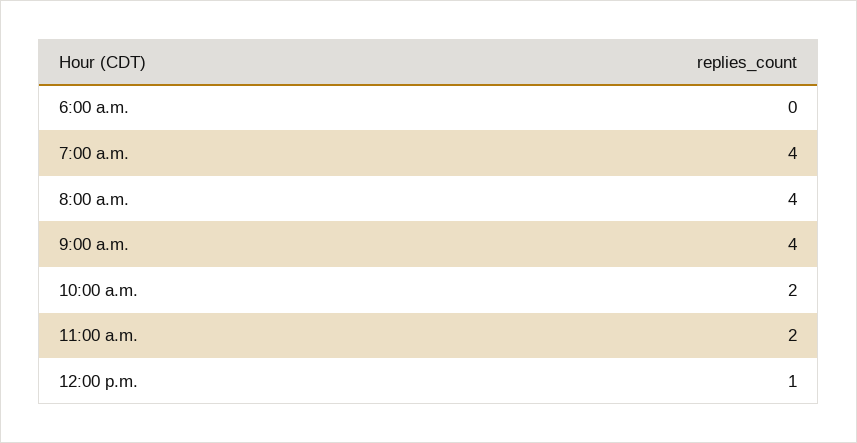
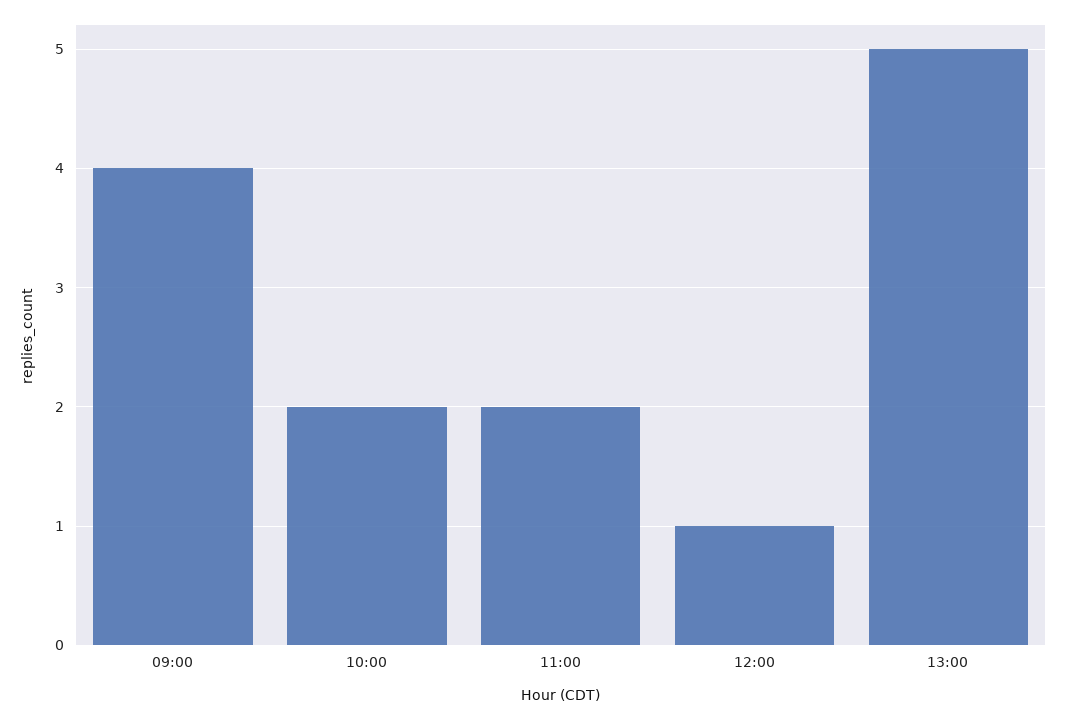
6:00 a.m.: 0 -> none
7:00 a.m.: 4 -> none
8:00 a.m.: 4 -> none
13:00: none -> 5

